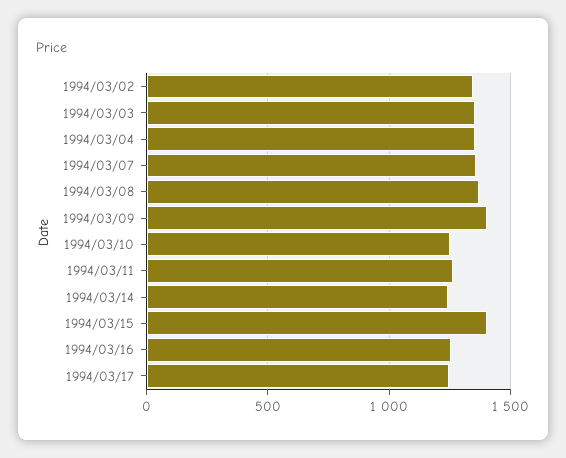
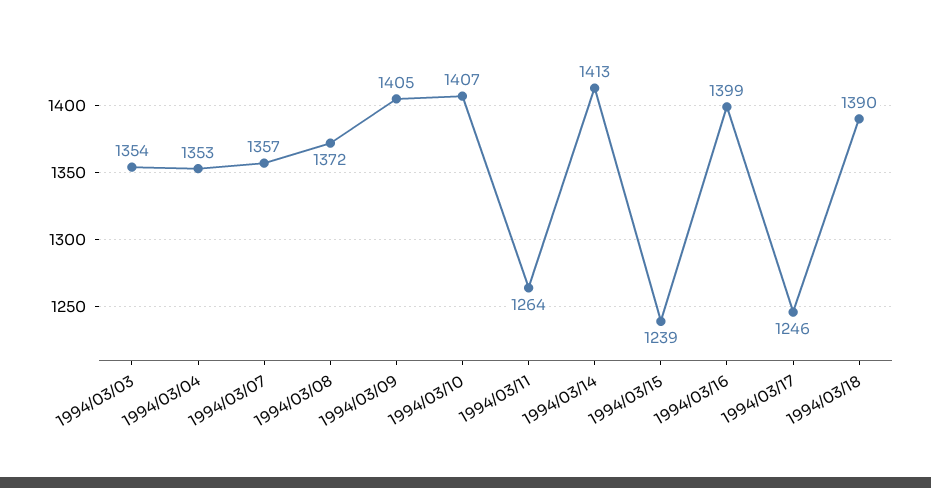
1994/03/02: 1350 -> none
1994/03/10: 1250 -> 1407
1994/03/14: 1250 -> 1413
1994/03/15: 1400 -> 1239
1994/03/16: 1250 -> 1399
1994/03/18: none -> 1390

